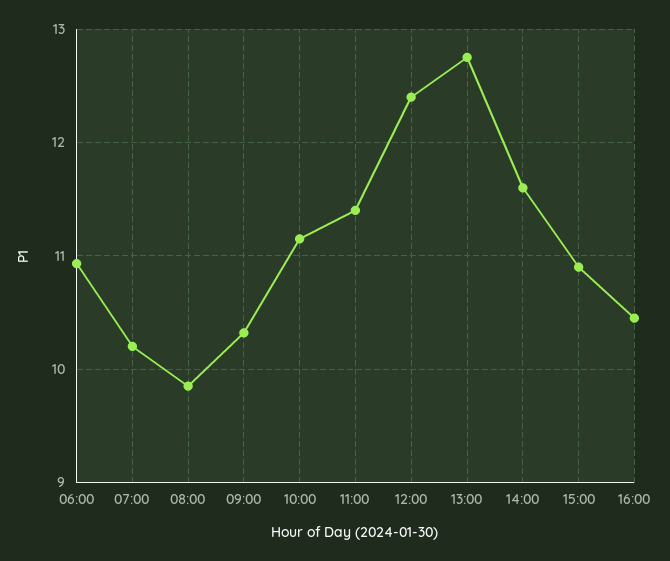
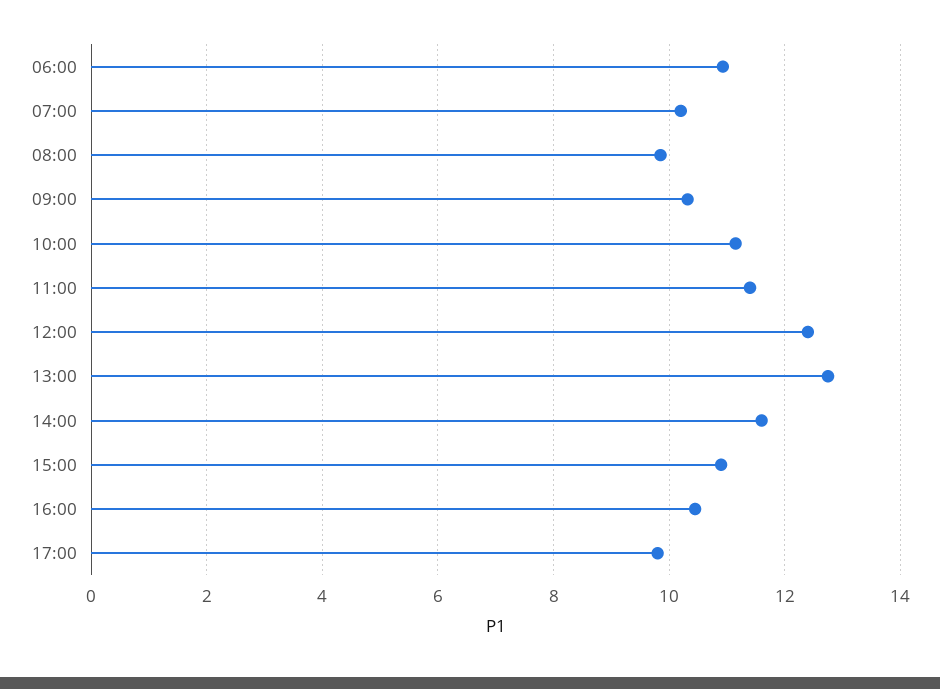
17:00: none -> 9.8

